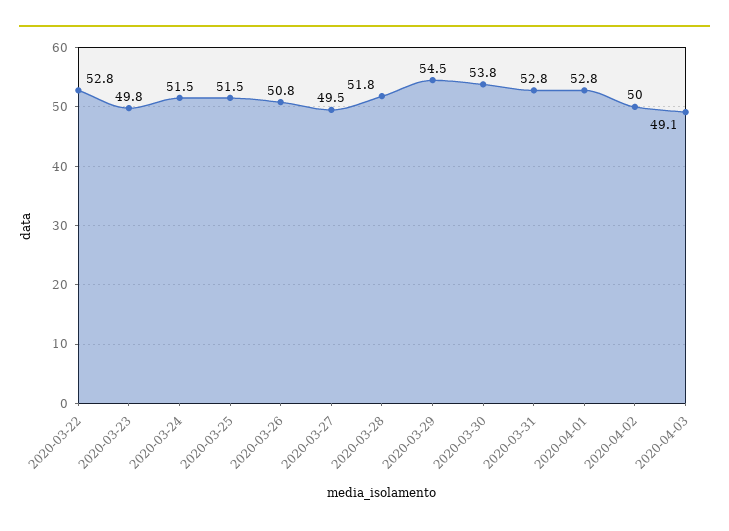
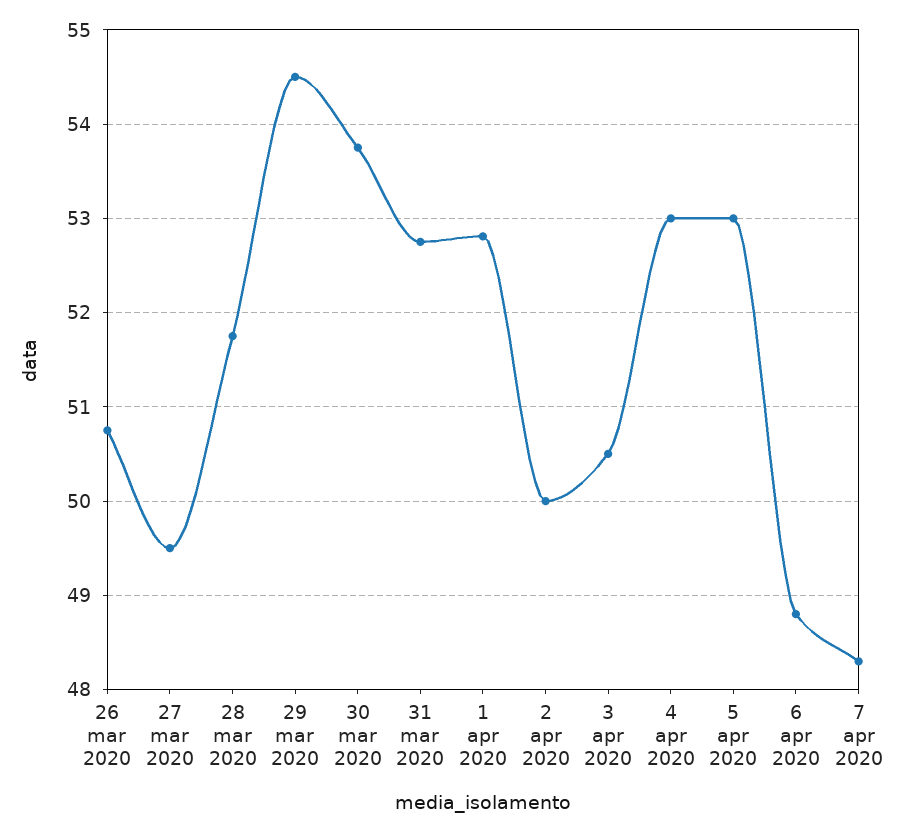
2020-03-22: 52.8 -> none
2020-03-23: 49.8 -> none
2020-03-24: 51.5 -> none
2020-03-25: 51.5 -> none
2020-04-03: 49.1 -> 50.5
4 apr 2020: none -> 53
5 apr 2020: none -> 53
6 apr 2020: none -> 48.8
7 apr 2020: none -> 48.3

